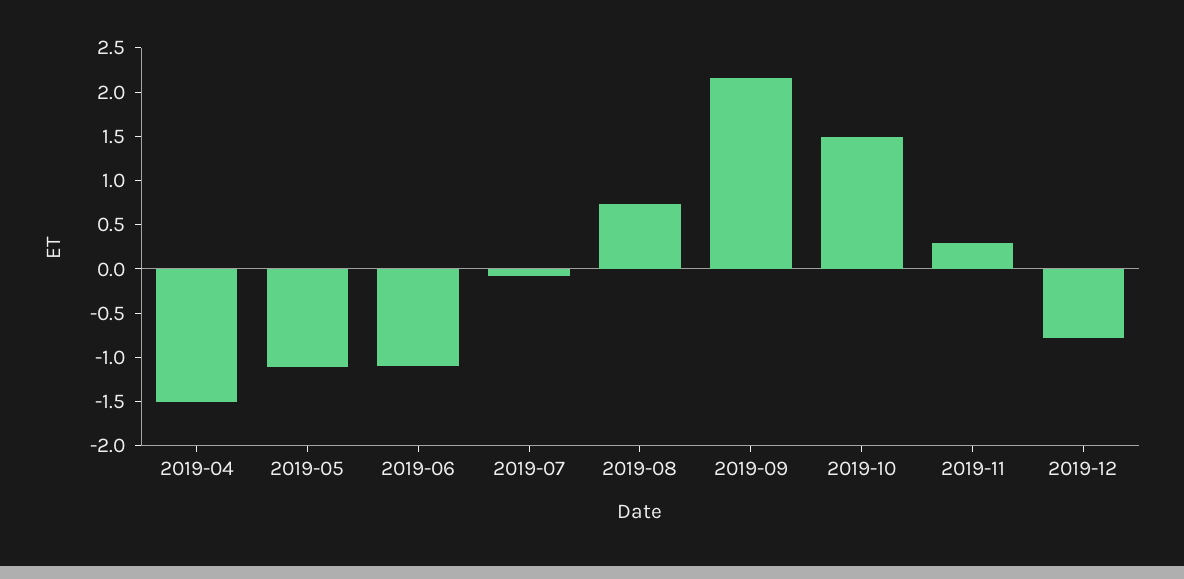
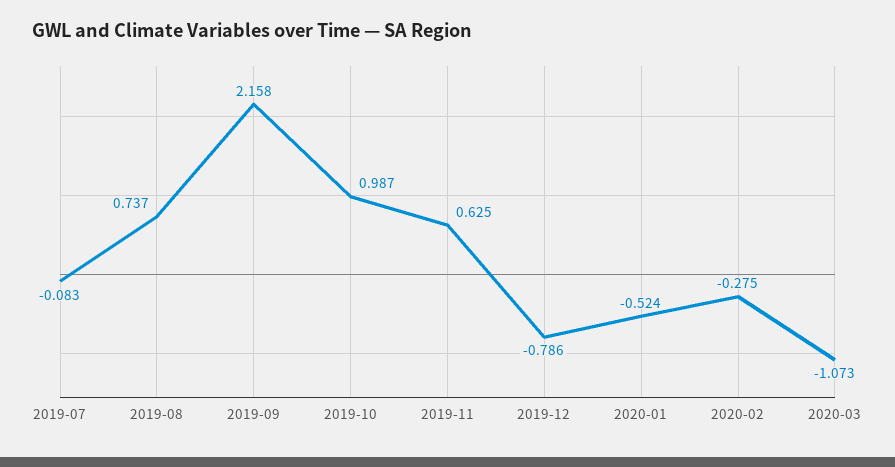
2019-04: -1.5 -> none
2019-05: -1.1 -> none
2019-06: -1.1 -> none
2019-10: 1.5 -> 0.987
2019-11: 0.3 -> 0.625
2020-01: none -> -0.524
2020-02: none -> -0.275
2020-03: none -> -1.073

